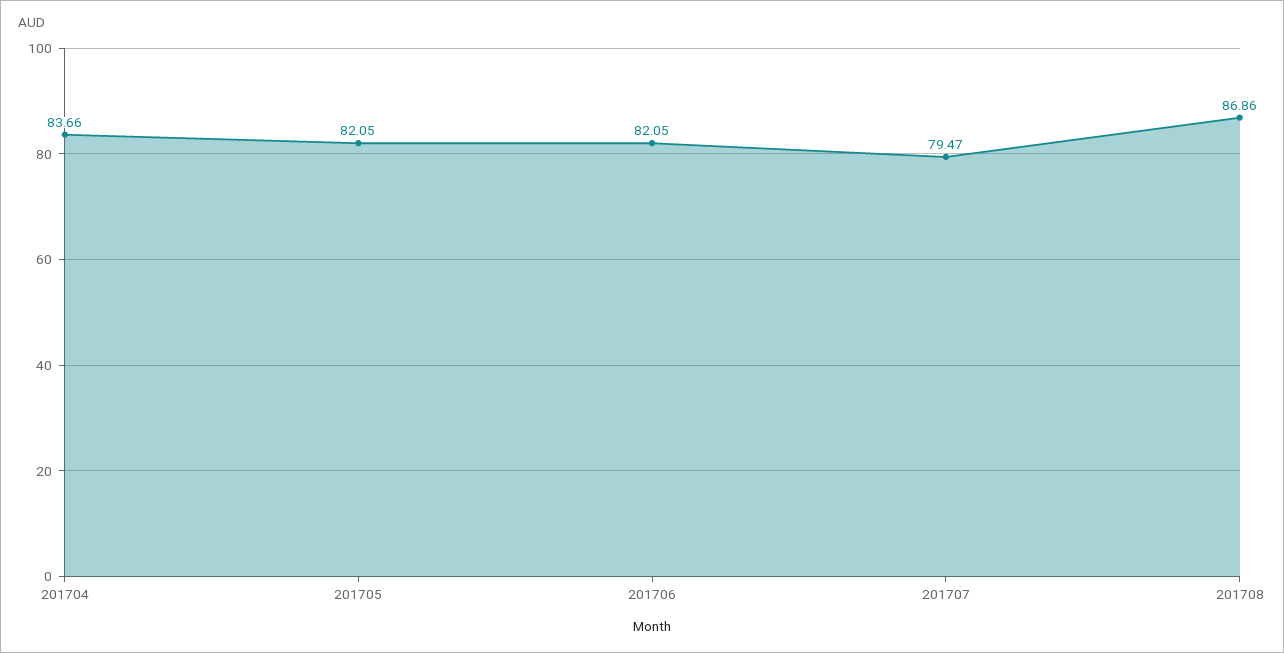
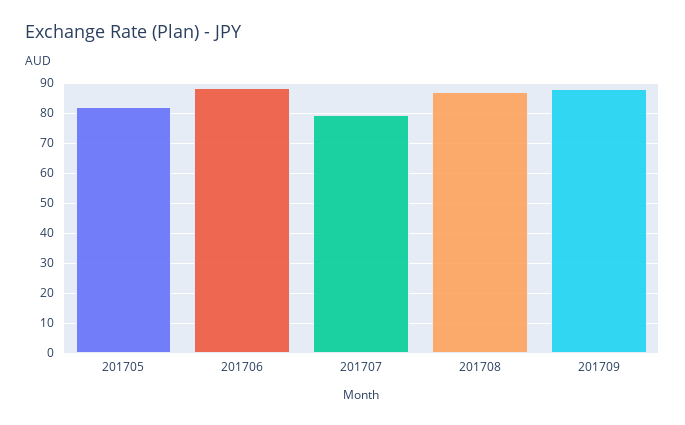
201704: 83.66 -> none
201706: 82.05 -> 88
201709: none -> 88

